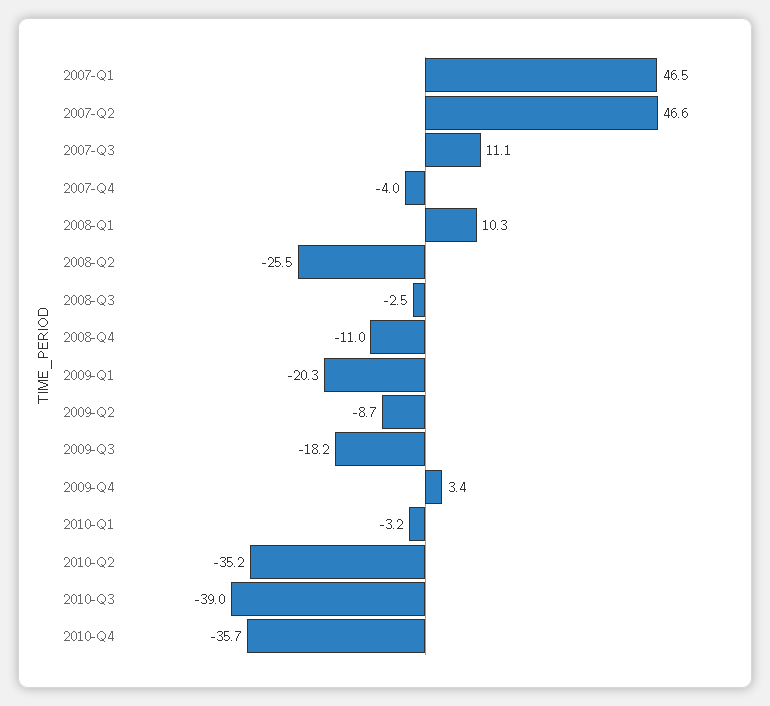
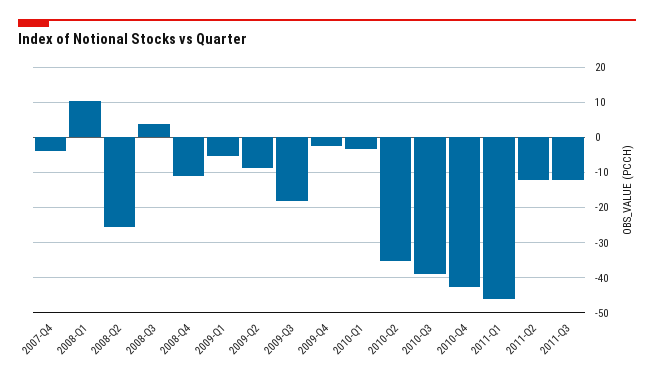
2007-Q1: 46.5 -> none
2007-Q2: 46.6 -> none
2007-Q3: 11.1 -> none
2008-Q3: -2.5 -> 4
2009-Q1: -20.3 -> -6
2009-Q4: 3.4 -> -2
2010-Q4: -35.7 -> -42
2011-Q1: none -> -46
2011-Q2: none -> -12
2011-Q3: none -> -12

